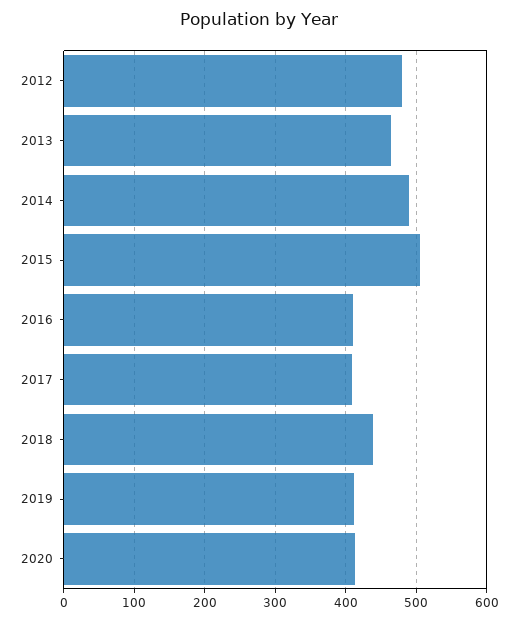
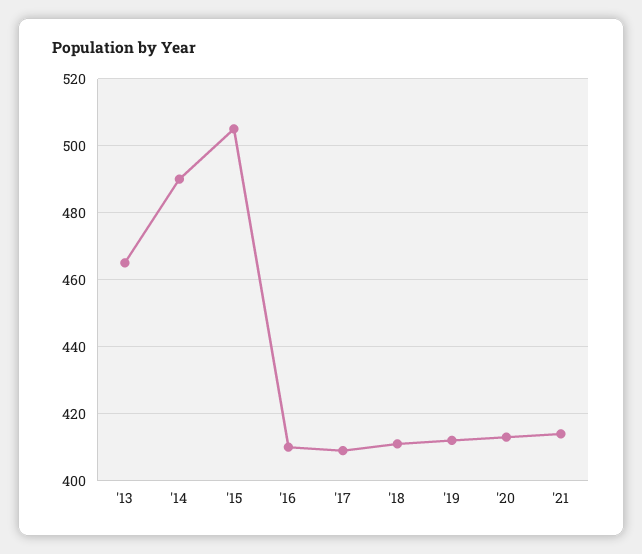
2012: 480 -> none
2018: 440 -> 410
'21: none -> 415

